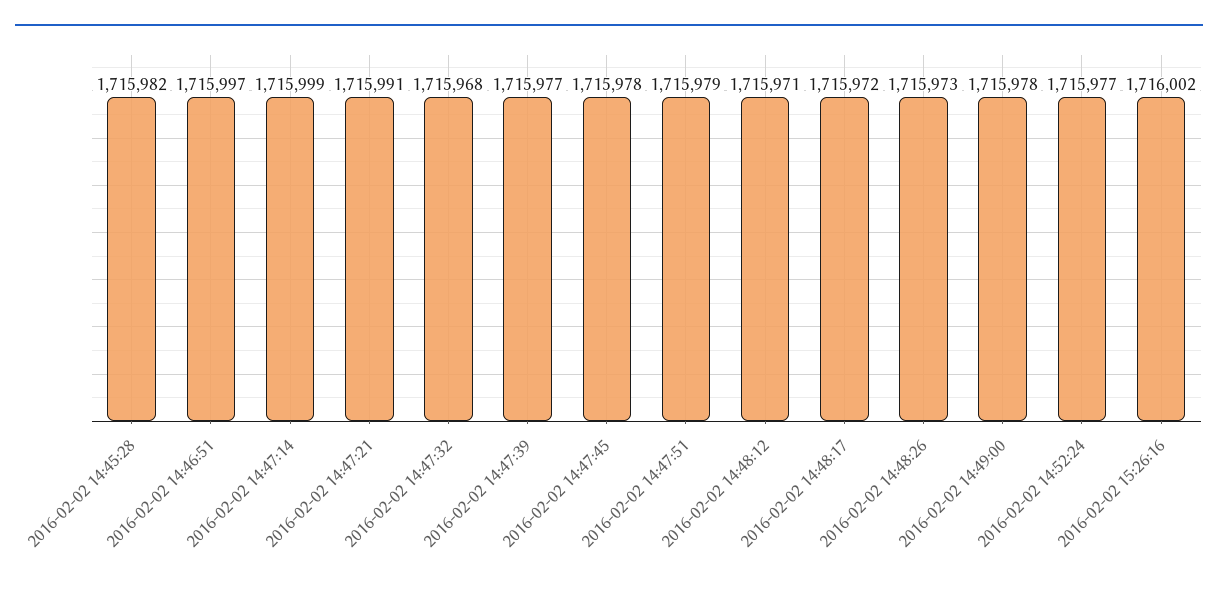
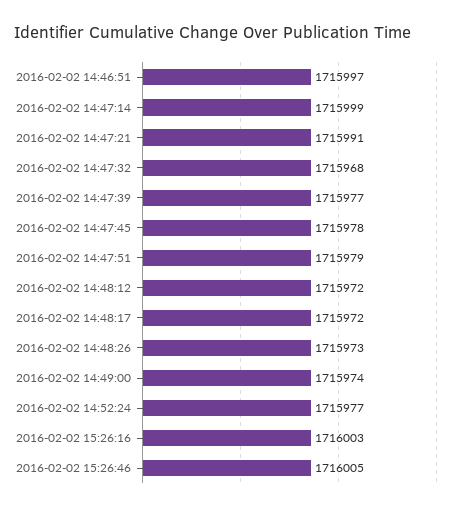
2016-02-02 14:45:28: 1715982 -> none
2016-02-02 14:48:12: 1715971 -> 1715972
2016-02-02 14:49:00: 1715978 -> 1715974
2016-02-02 15:26:16: 1716002 -> 1716003
2016-02-02 15:26:46: none -> 1716005

